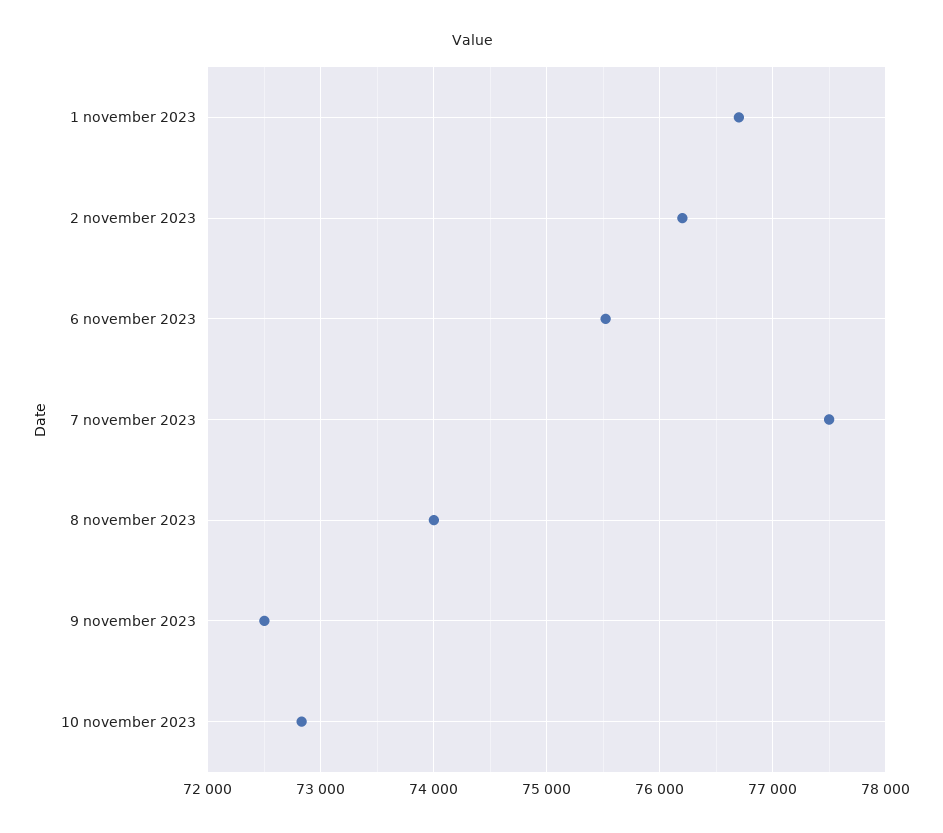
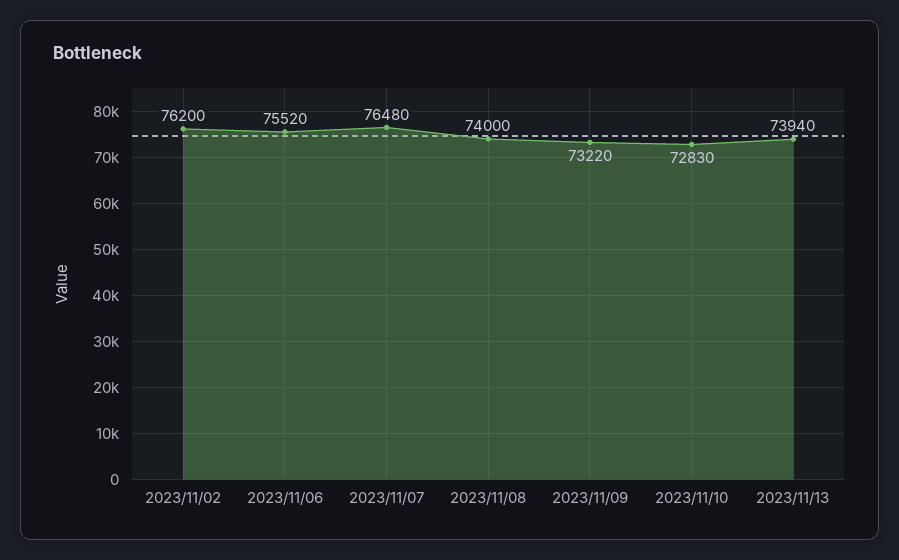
1 november 2023: 76700 -> none
7 november 2023: 77500 -> 76480
9 november 2023: 72500 -> 73220
2023/11/13: none -> 73940

